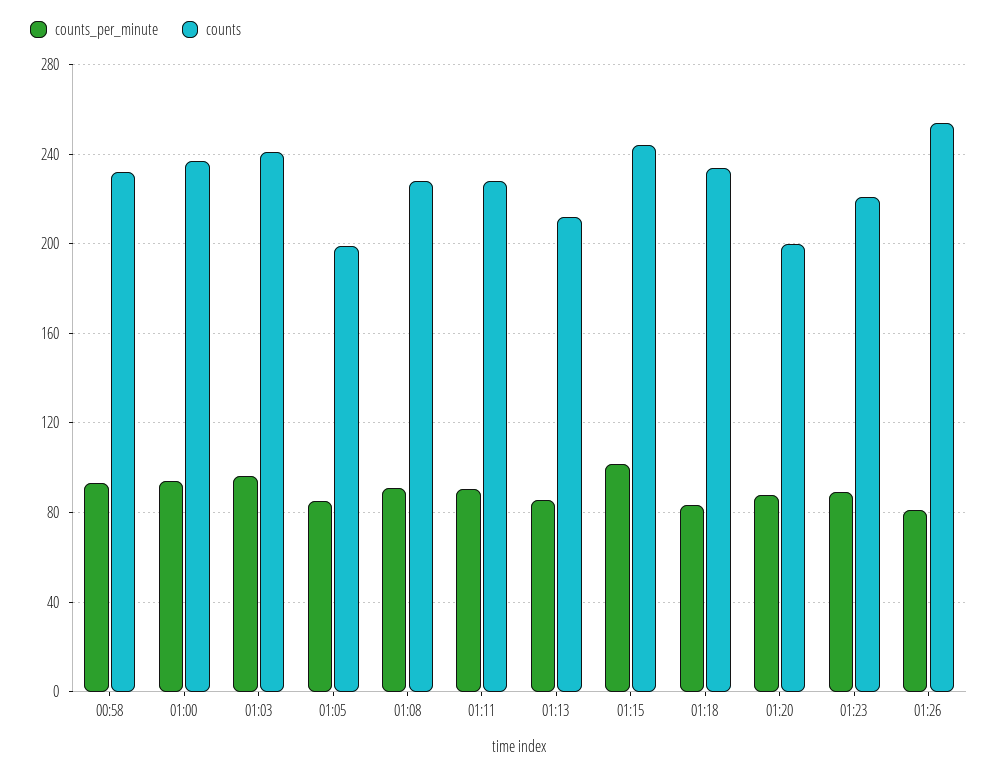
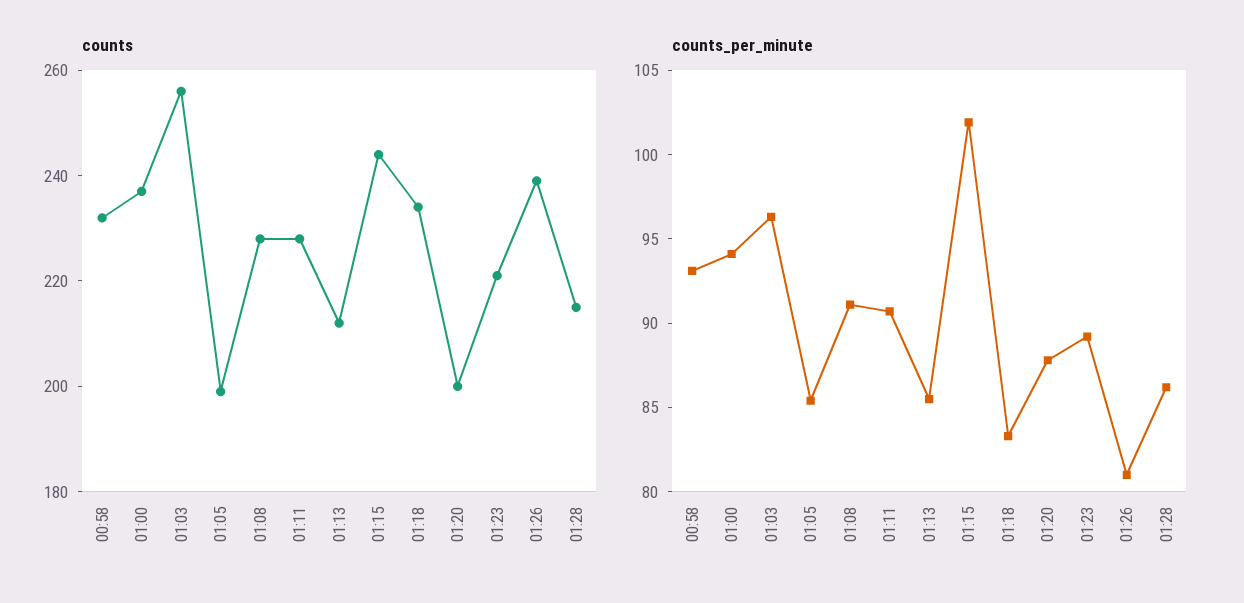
counts, 01:03: 240 -> 255
counts, 01:26: 255 -> 240
counts, 01:28: none -> 215
counts_per_minute, 01:28: none -> 86

